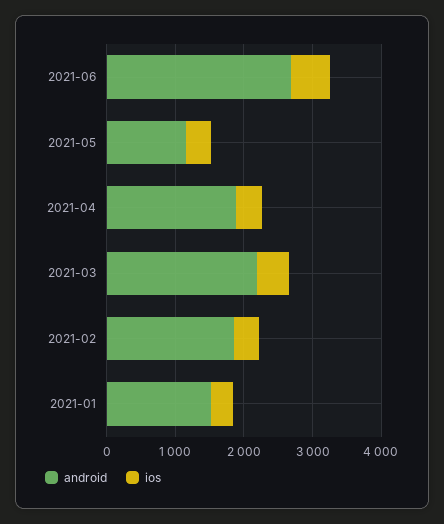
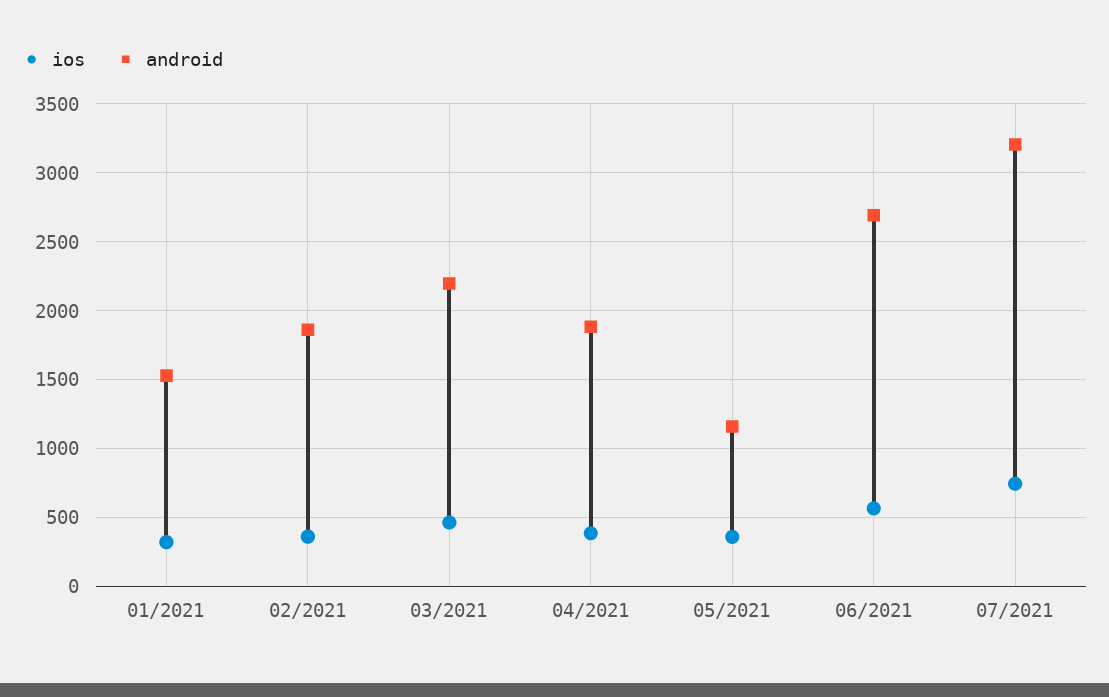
ios, 07/2021: none -> 750
android, 07/2021: none -> 3200

